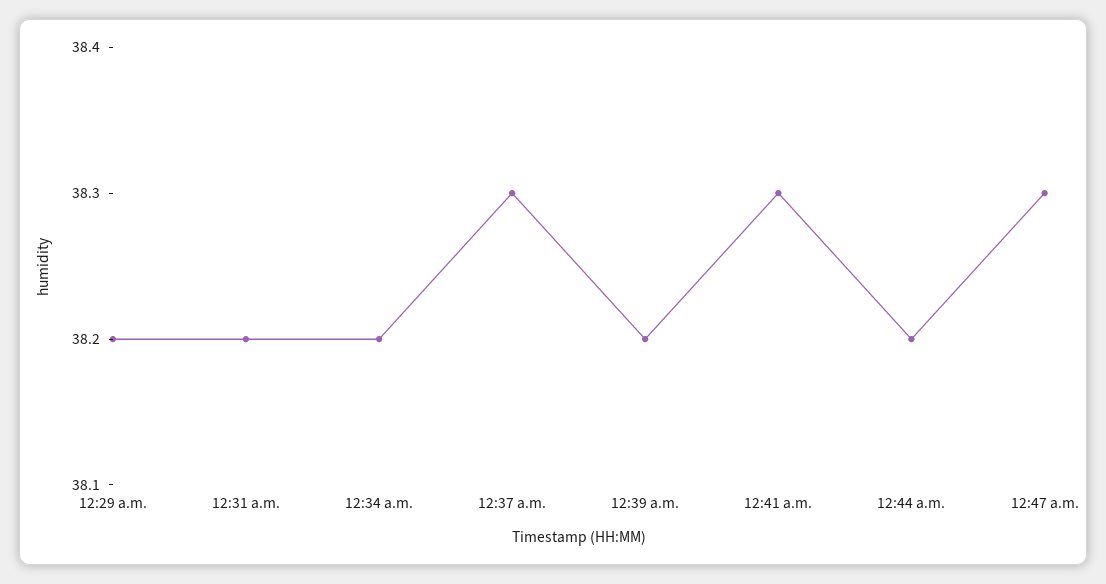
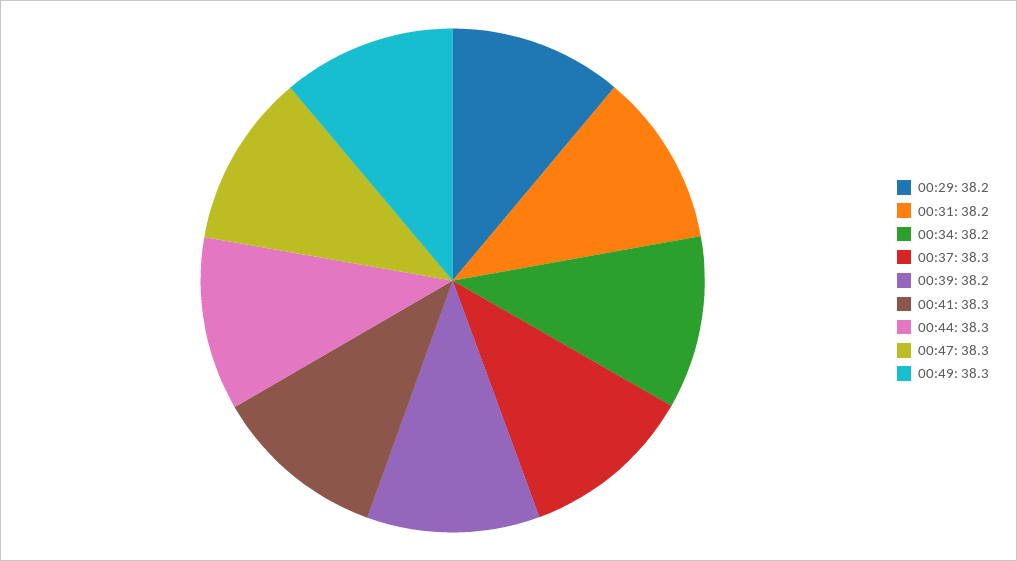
12:44 a.m.: 38.2 -> 38.3
00:49: none -> 38.3

